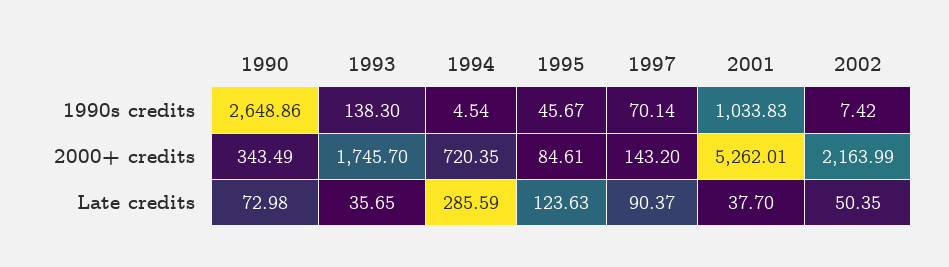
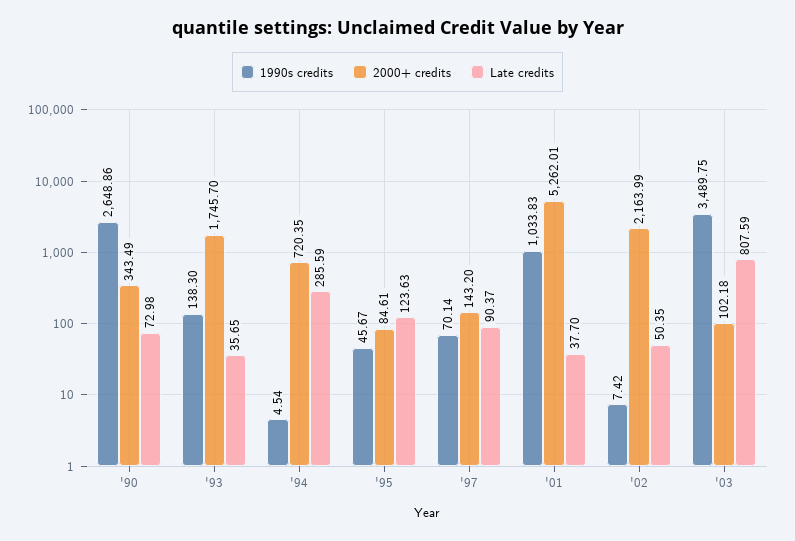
1990s credits, '03: none -> 3489.75
2000+ credits, '03: none -> 102.18
Late credits, '03: none -> 807.59

